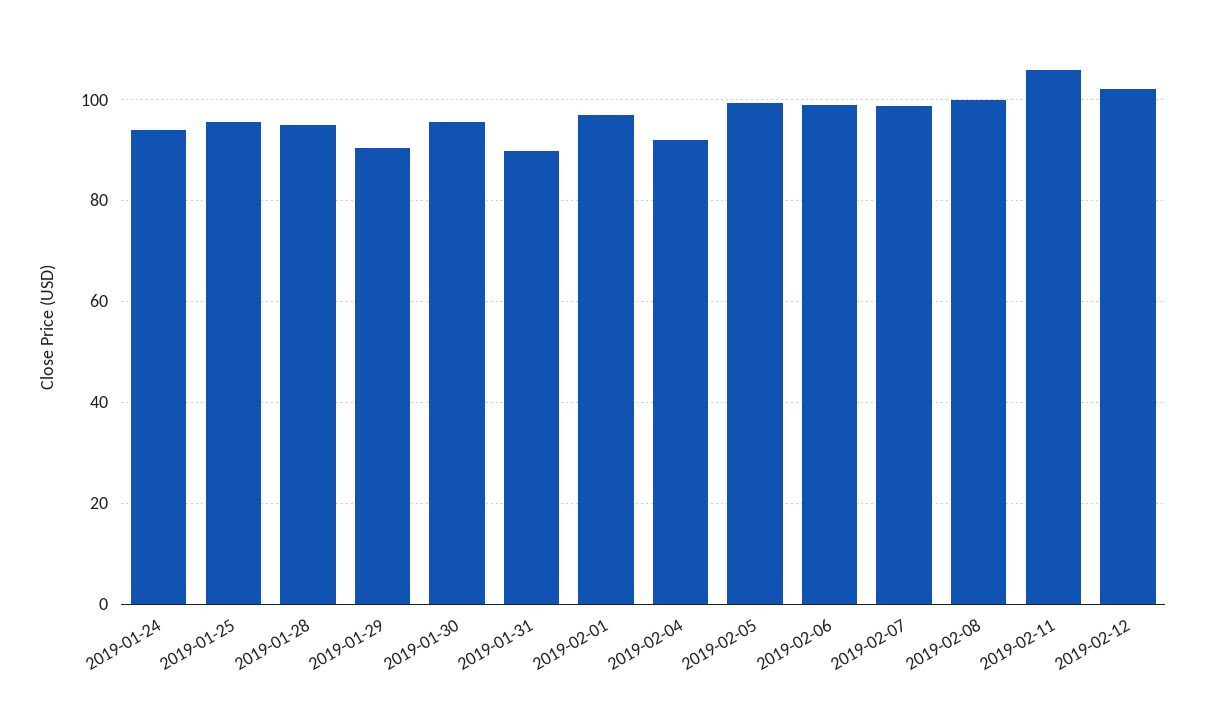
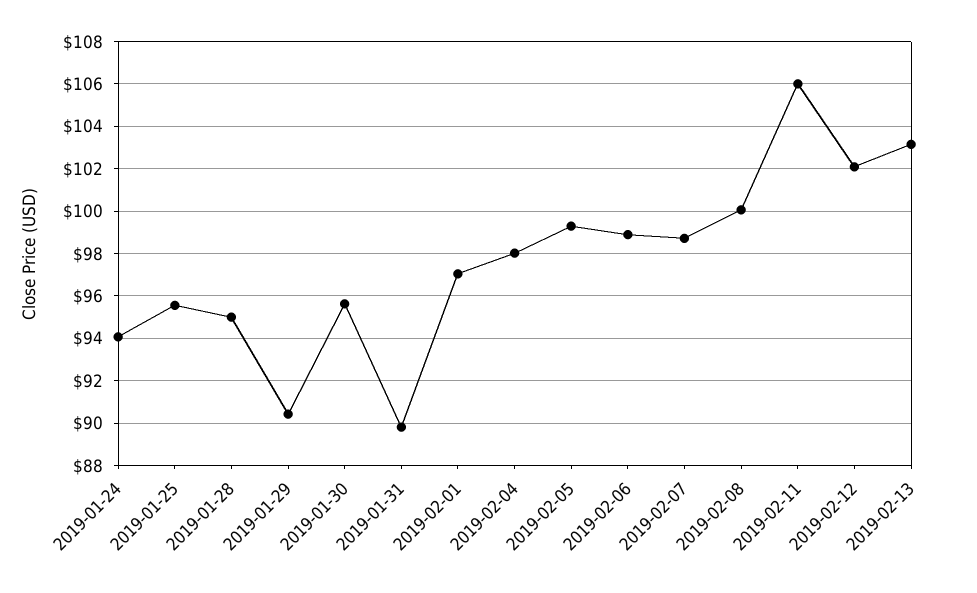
2019-02-04: 92 -> 98
2019-02-13: none -> 103

